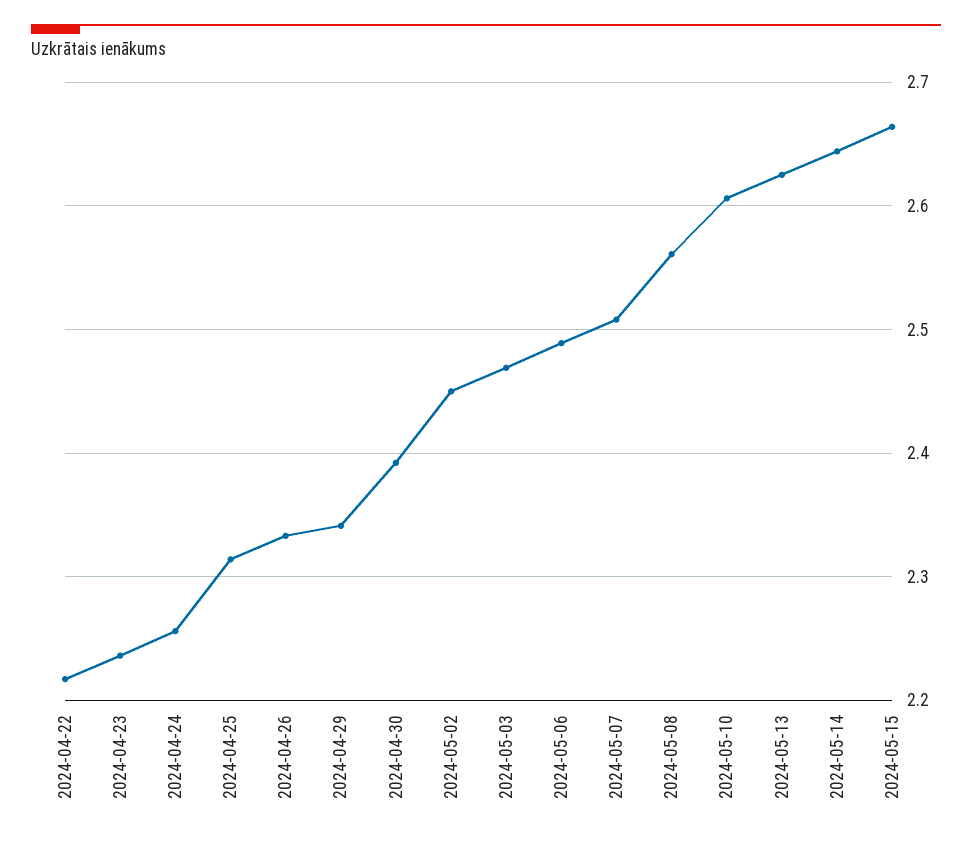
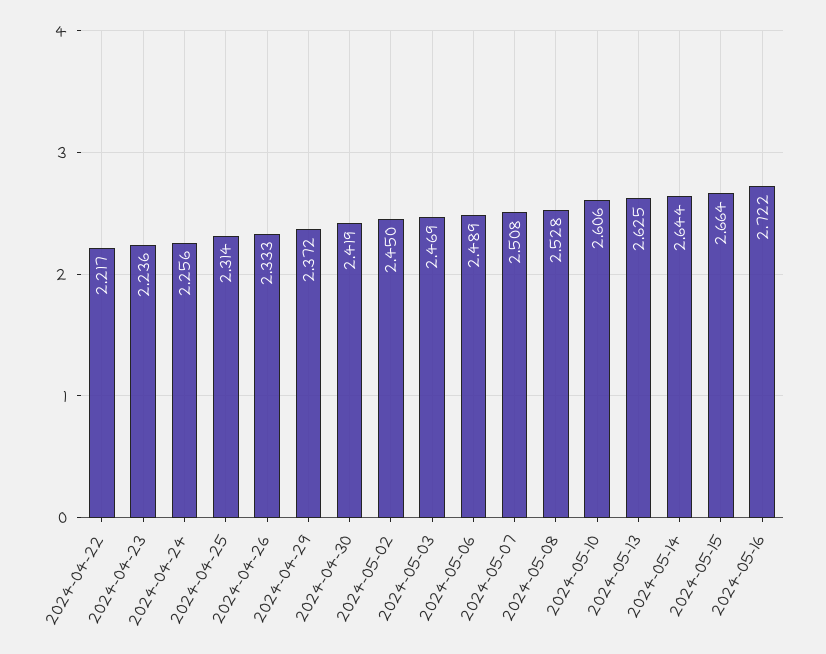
2024-04-29: 2.34 -> 2.372
2024-04-30: 2.39 -> 2.419
2024-05-08: 2.56 -> 2.528
2024-05-16: none -> 2.722

